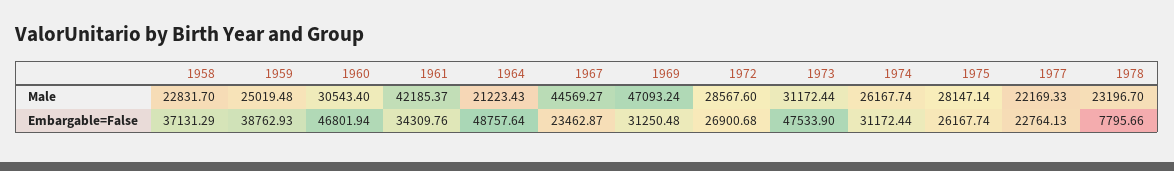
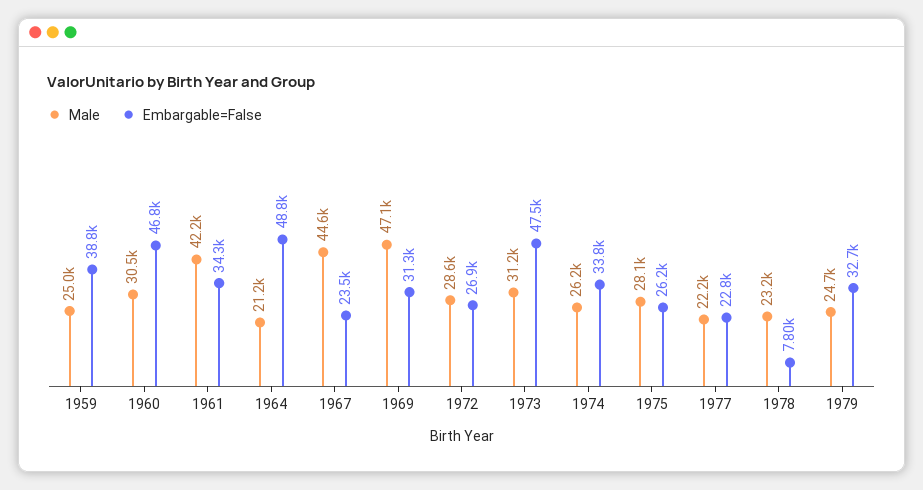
Male, 1958: 22831.7 -> none
Embargable=False, 1958: 37131.29 -> none
Embargable=False, 1974: 31172.44 -> 33800
Male, 1979: none -> 24700
Embargable=False, 1979: none -> 32700

